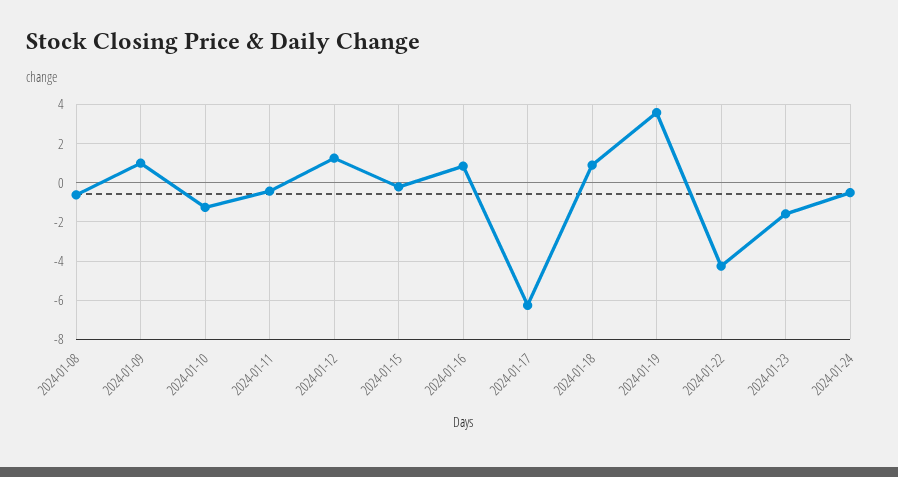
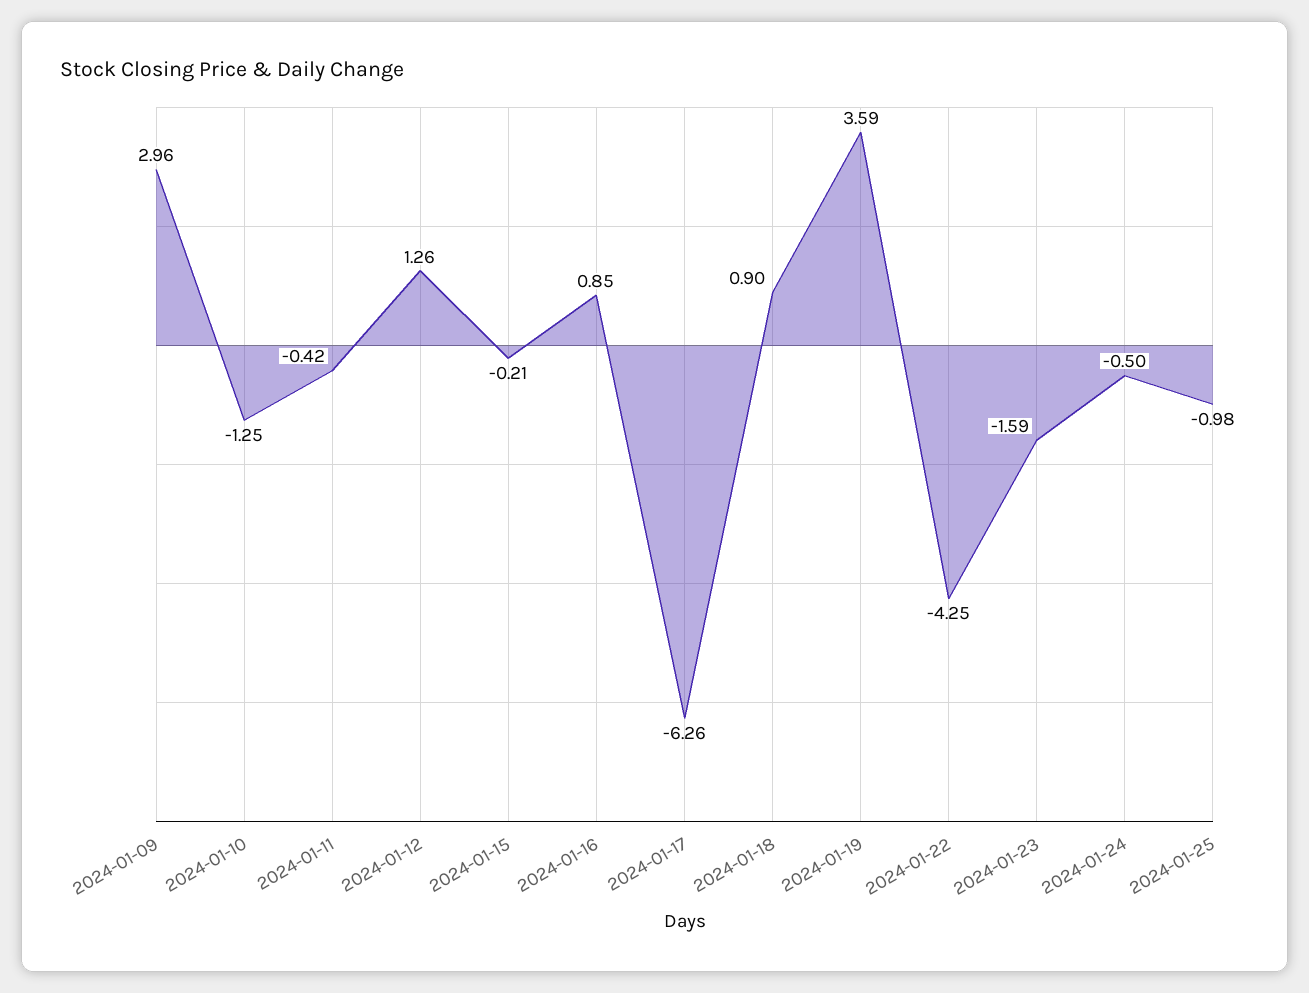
2024-01-08: -0.5 -> none
2024-01-09: 1 -> 2.96
2024-01-25: none -> -0.98

